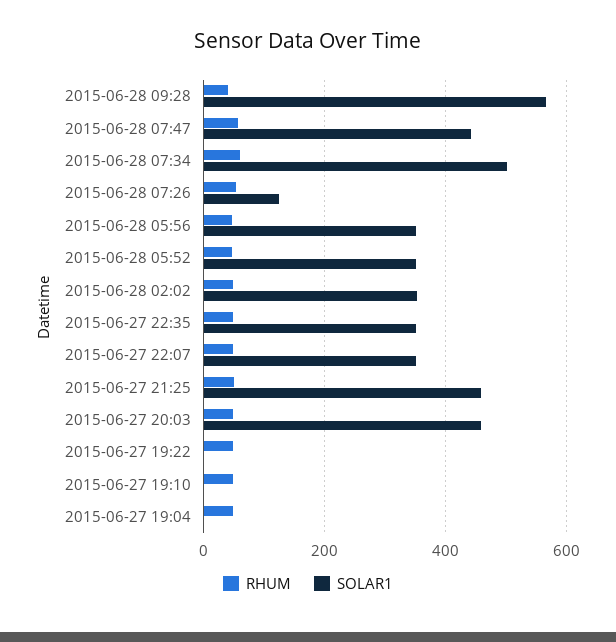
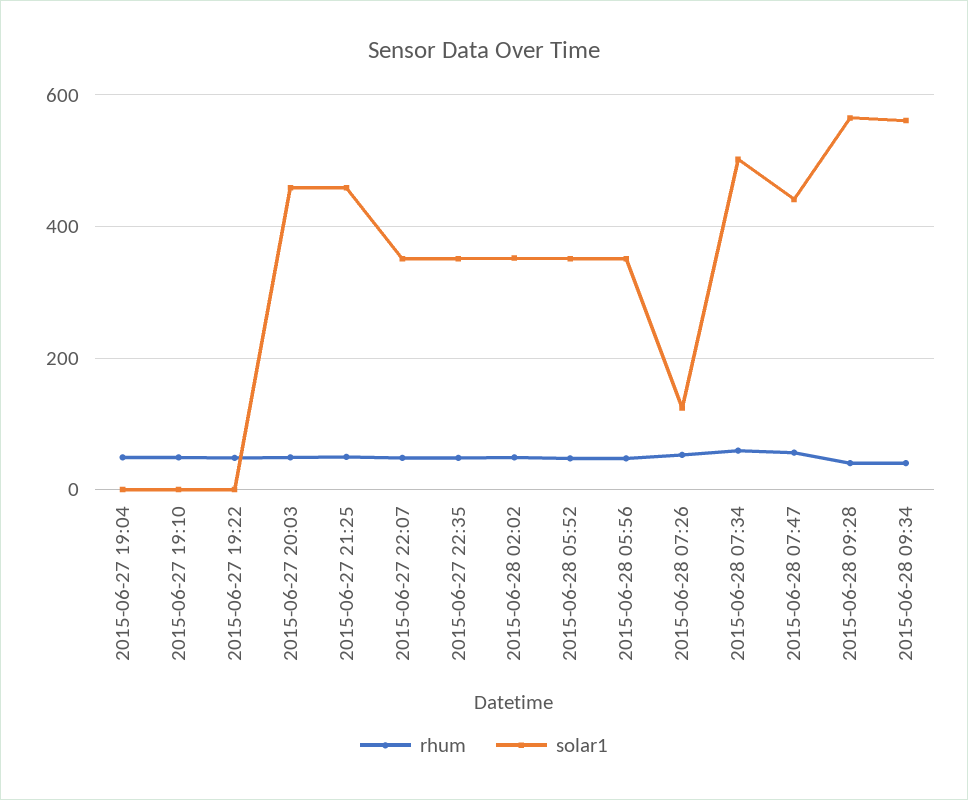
RHUM, 2015-06-28 09:34: none -> 40
SOLAR1, 2015-06-28 09:34: none -> 560

